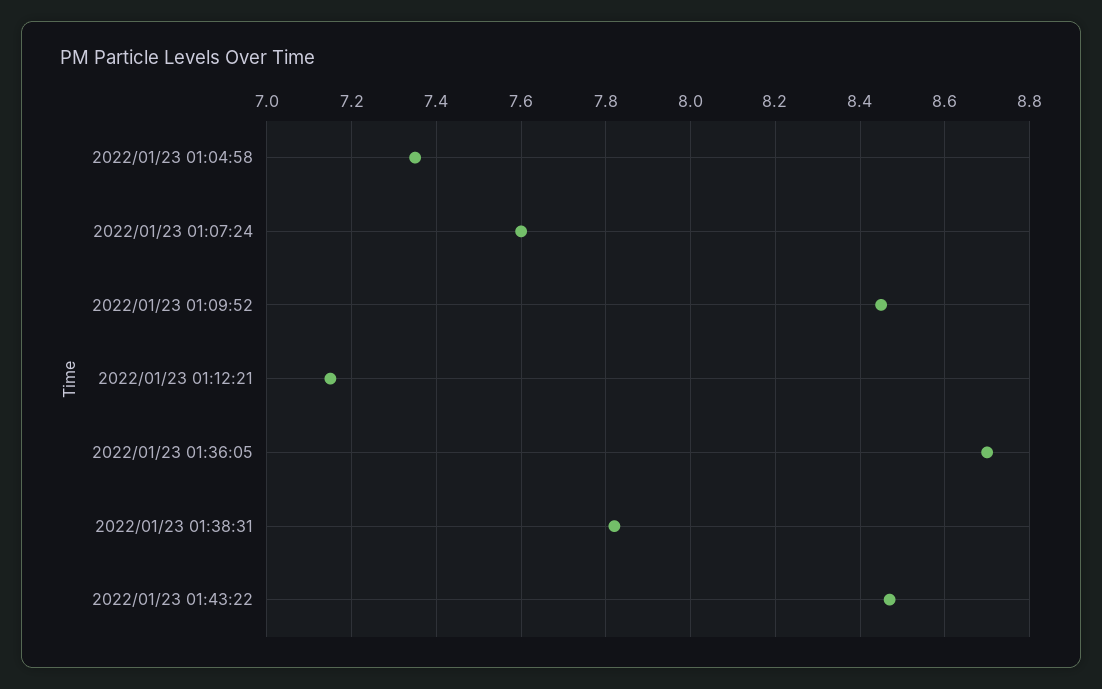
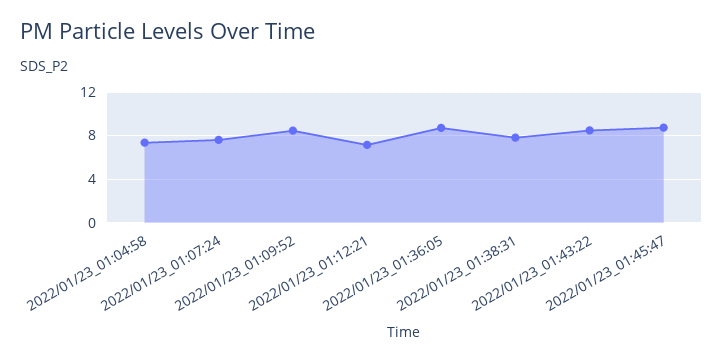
2022/01/23_01:45:47: none -> 9

